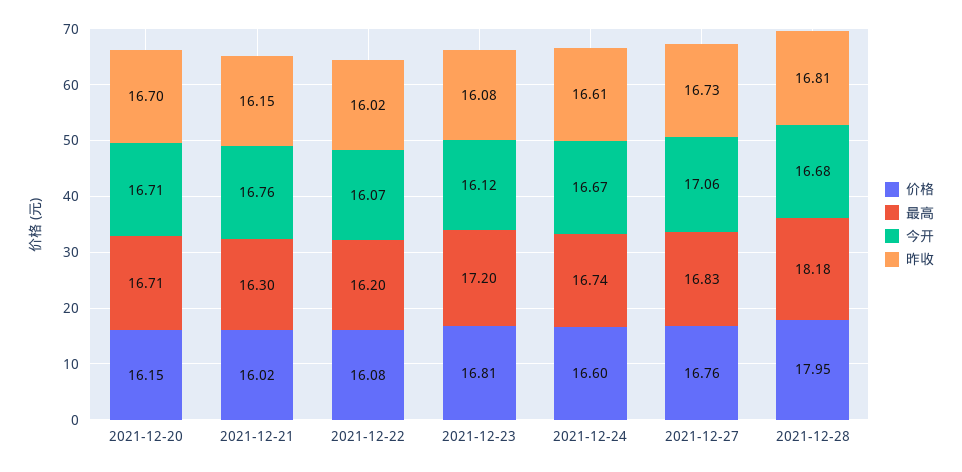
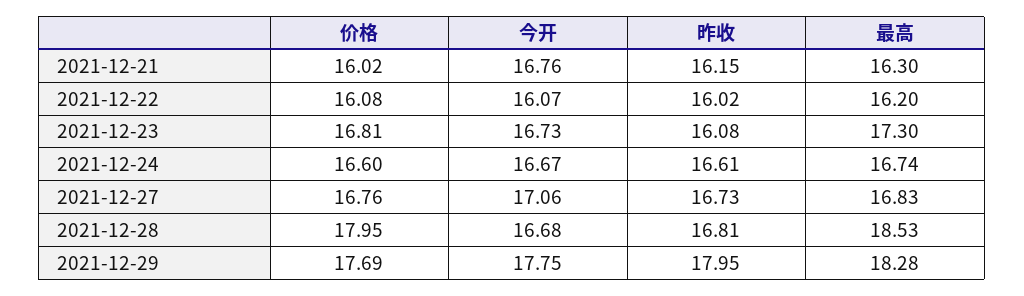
价格, 2021-12-20: 16.15 -> none
最高, 2021-12-20: 16.71 -> none
今开, 2021-12-20: 16.71 -> none
昨收, 2021-12-20: 16.7 -> none
最高, 2021-12-23: 17.2 -> 17.3
今开, 2021-12-23: 16.12 -> 16.73
最高, 2021-12-28: 18.18 -> 18.53
价格, 2021-12-29: none -> 17.69
今开, 2021-12-29: none -> 17.75
昨收, 2021-12-29: none -> 17.95
最高, 2021-12-29: none -> 18.28

